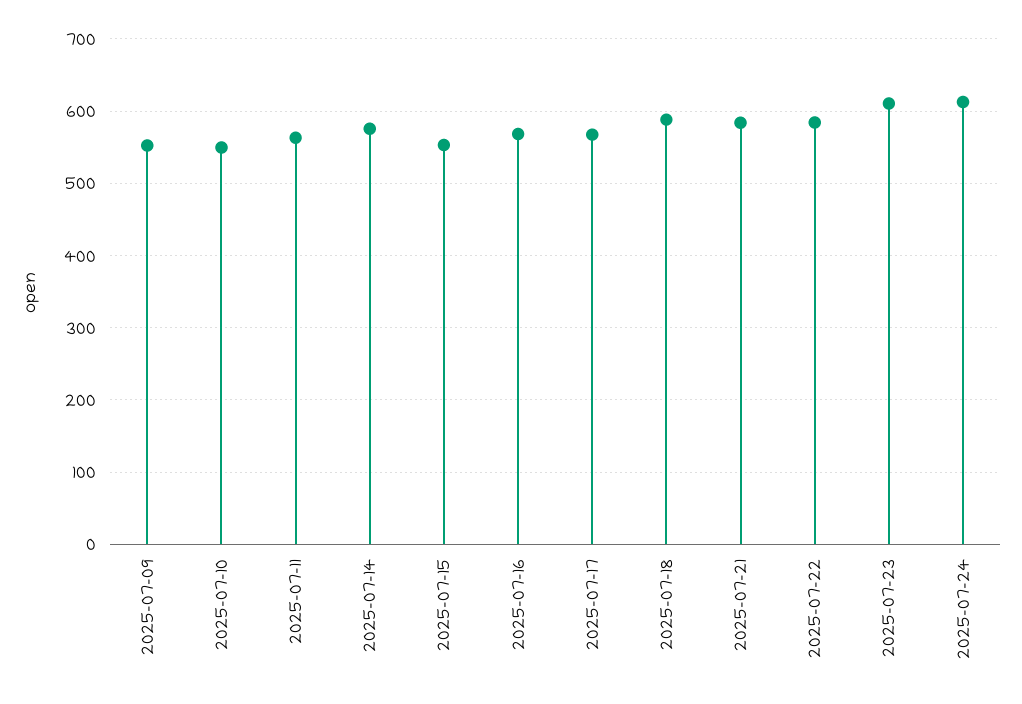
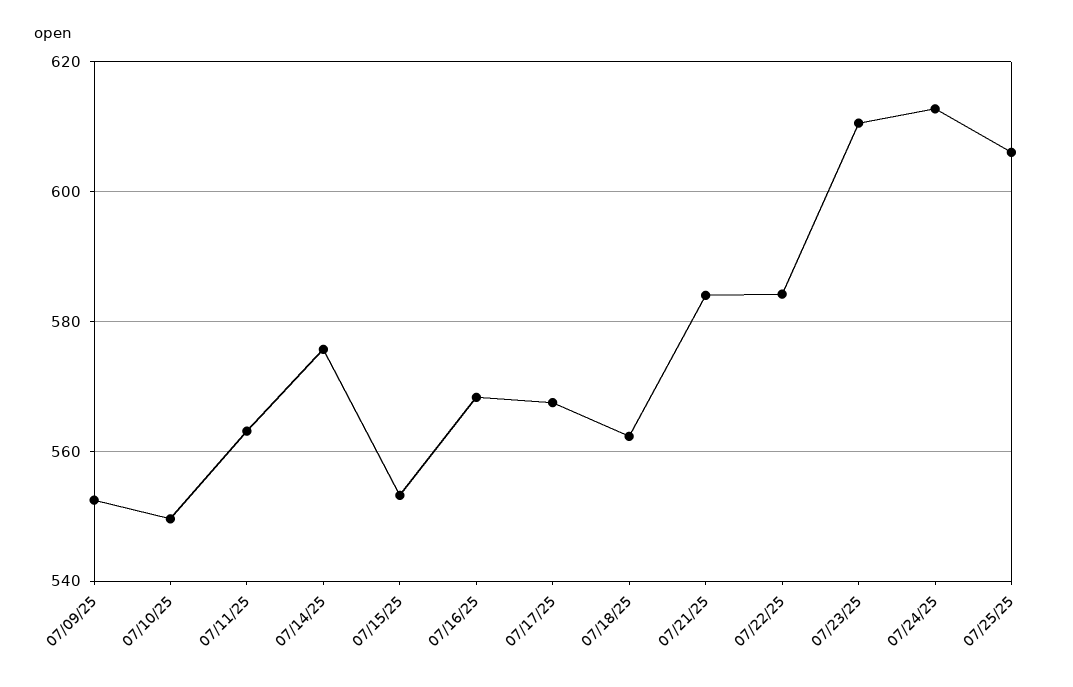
2025-07-18: 590 -> 562
07/25/25: none -> 606

